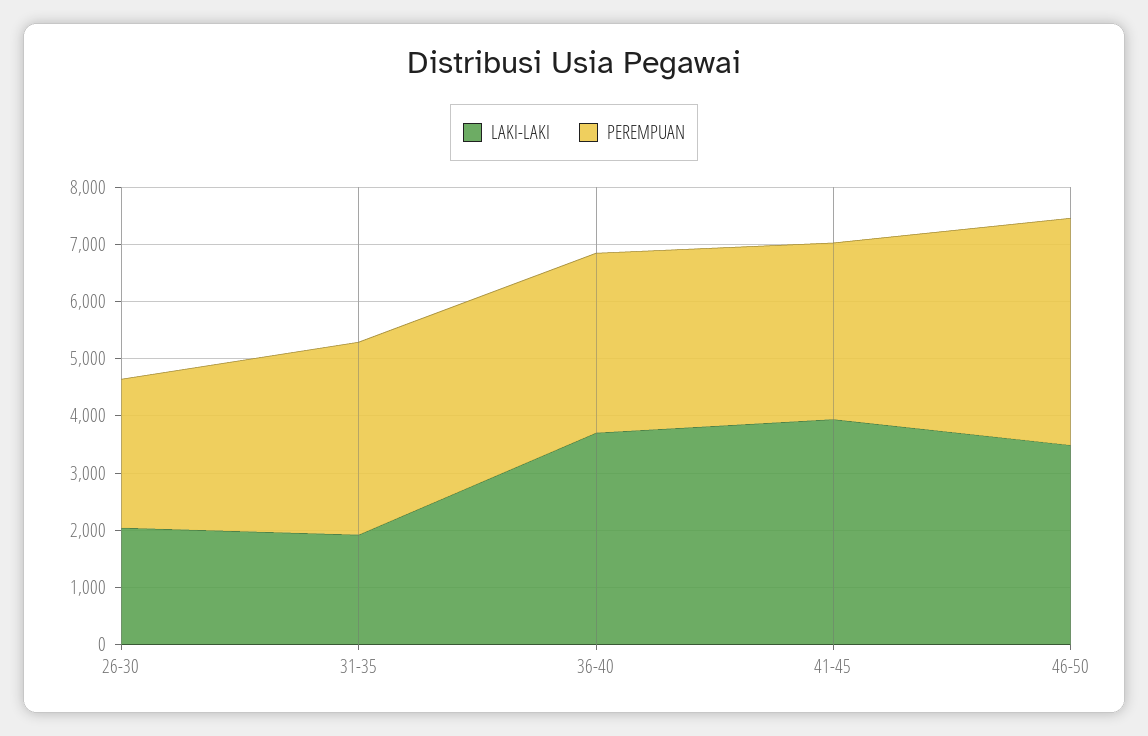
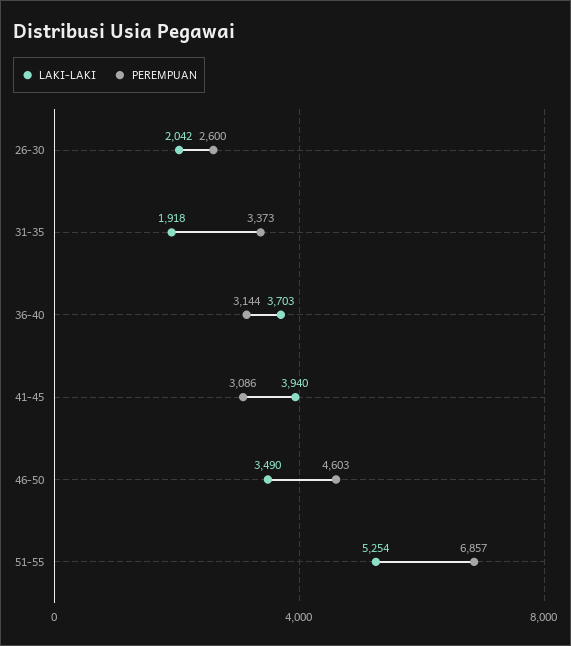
PEREMPUAN, 46-50: 4000 -> 4603
LAKI-LAKI, 51-55: none -> 5254
PEREMPUAN, 51-55: none -> 6857

